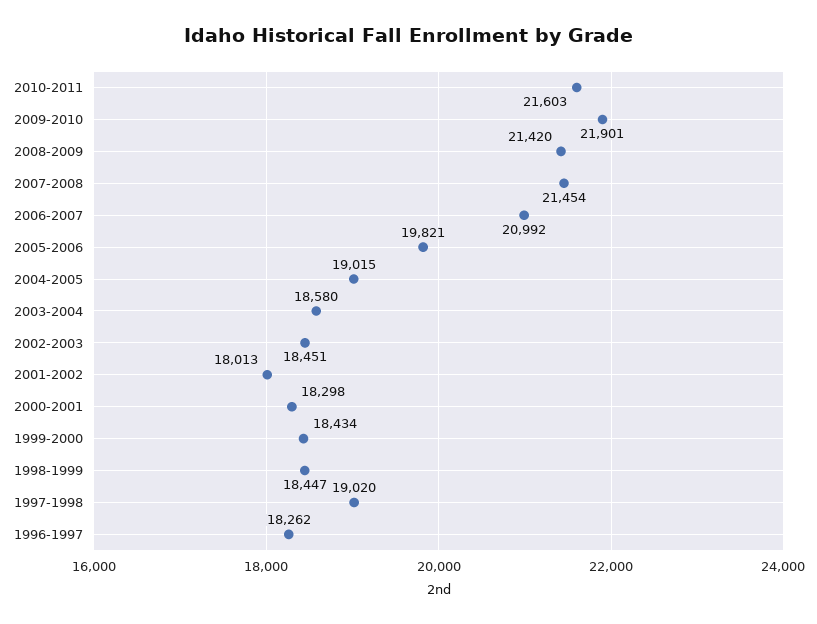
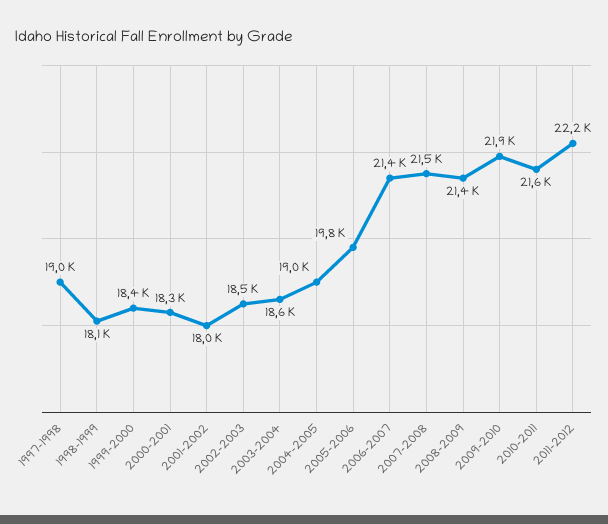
2006-2007: 20992 -> 21400
1998-1999: 18447 -> 18100
1996-1997: 18262 -> none
2011-2012: none -> 22200

